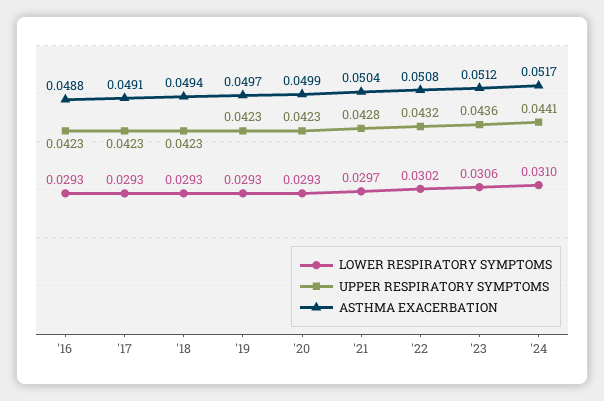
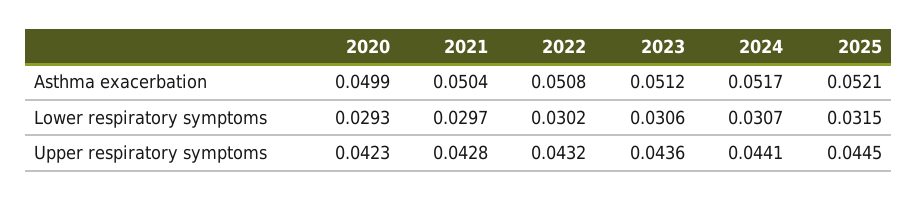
LOWER RESPIRATORY SYMPTOMS, '16: 0.0293 -> none
UPPER RESPIRATORY SYMPTOMS, '16: 0.0423 -> none
ASTHMA EXACERBATION, '16: 0.0488 -> none
LOWER RESPIRATORY SYMPTOMS, '17: 0.0293 -> none
UPPER RESPIRATORY SYMPTOMS, '17: 0.0423 -> none
ASTHMA EXACERBATION, '17: 0.0491 -> none
LOWER RESPIRATORY SYMPTOMS, '18: 0.0293 -> none
UPPER RESPIRATORY SYMPTOMS, '18: 0.0423 -> none
ASTHMA EXACERBATION, '18: 0.0494 -> none
LOWER RESPIRATORY SYMPTOMS, '19: 0.0293 -> none
UPPER RESPIRATORY SYMPTOMS, '19: 0.0423 -> none
ASTHMA EXACERBATION, '19: 0.0497 -> none
LOWER RESPIRATORY SYMPTOMS, '24: 0.031 -> 0.0307
ASTHMA EXACERBATION, 2025: none -> 0.0521
LOWER RESPIRATORY SYMPTOMS, 2025: none -> 0.0315
UPPER RESPIRATORY SYMPTOMS, 2025: none -> 0.0445

